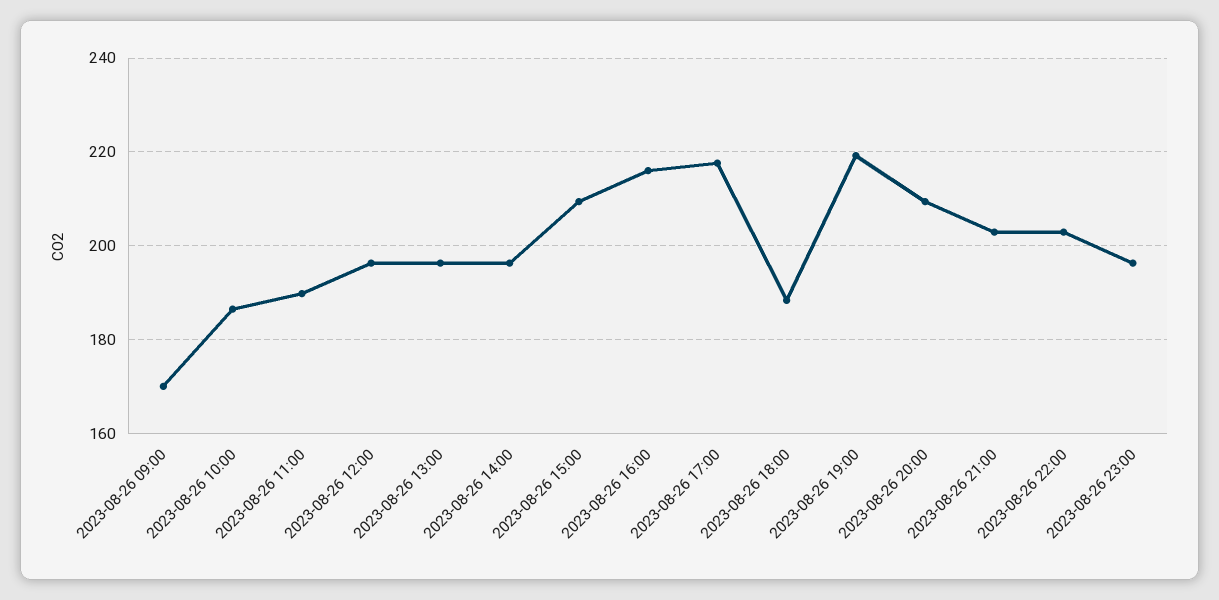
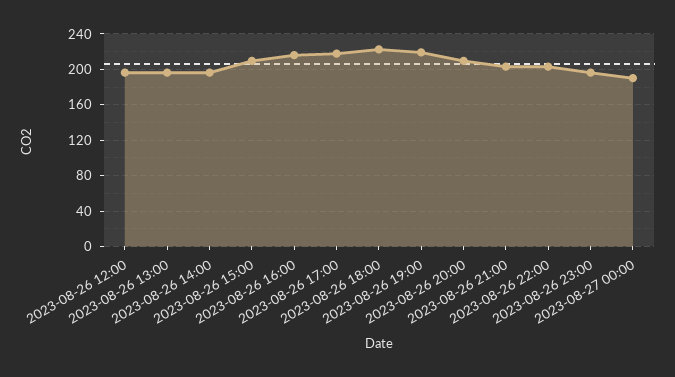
2023-08-26 09:00: 170 -> none
2023-08-26 10:00: 186 -> none
2023-08-26 11:00: 190 -> none
2023-08-26 18:00: 188 -> 220
2023-08-27 00:00: none -> 190

